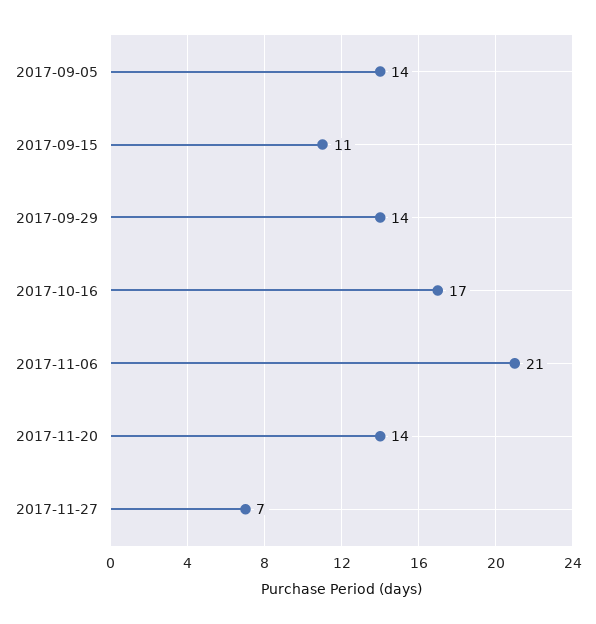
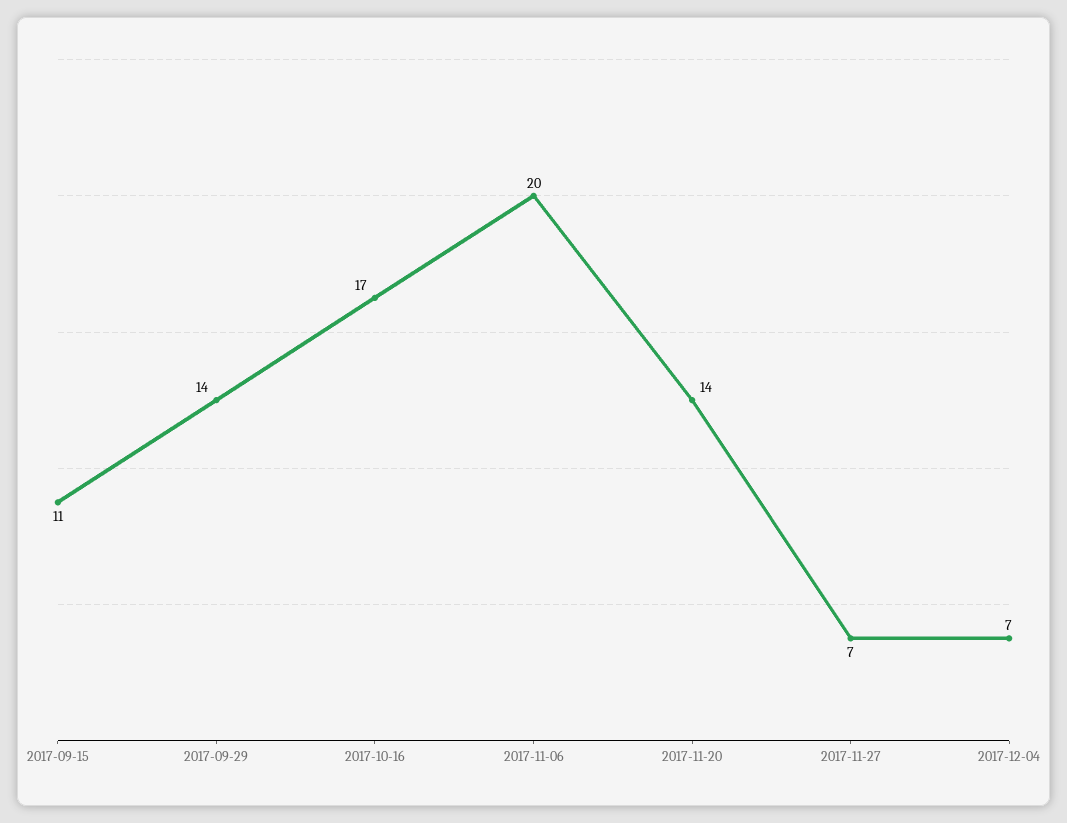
2017-09-05: 14 -> none
2017-11-06: 21 -> 20
2017-12-04: none -> 7

